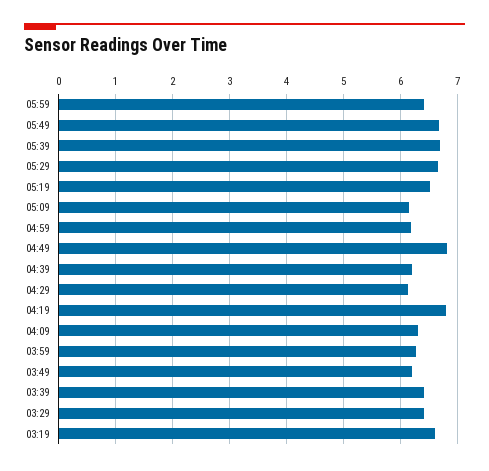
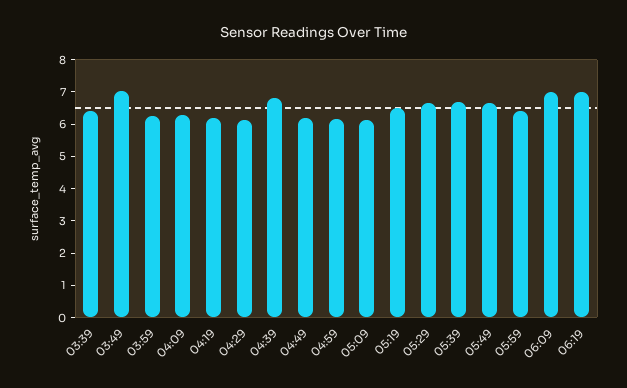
04:49: 6.8 -> 6.25
04:39: 6.2 -> 6.75
04:19: 6.8 -> 6.25
03:49: 6.2 -> 7
03:29: 6.4 -> none
03:19: 6.6 -> none
06:09: none -> 7
06:19: none -> 7

